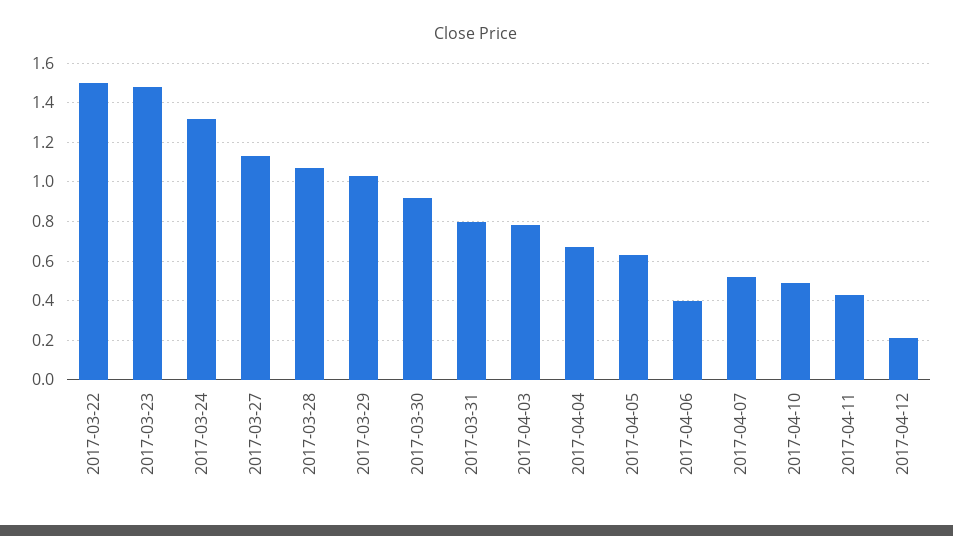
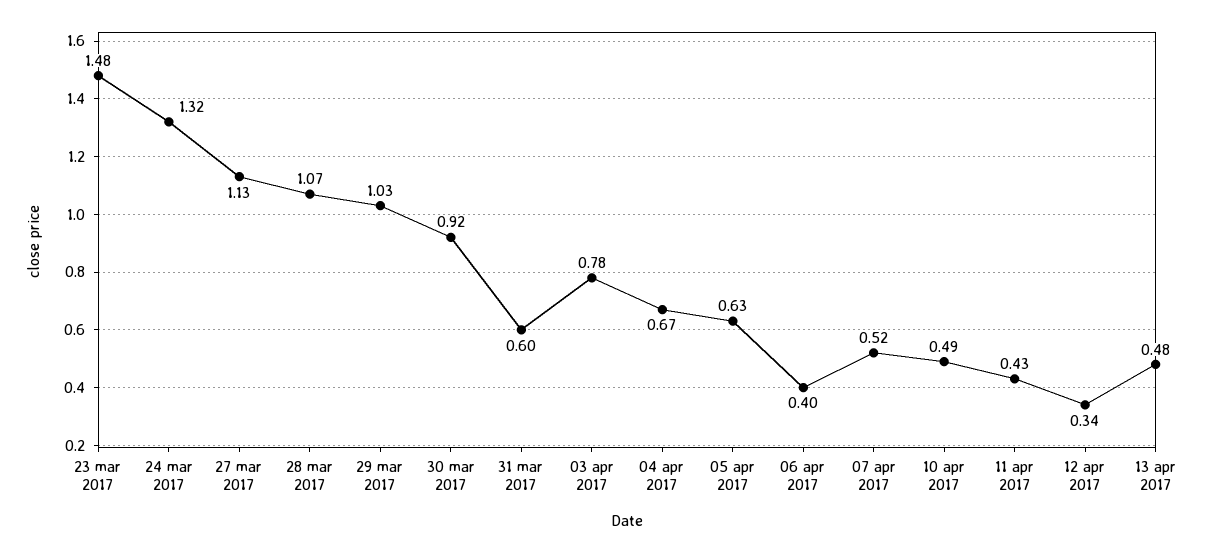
2017-03-22: 1.5 -> none
2017-03-31: 0.8 -> 0.6
2017-04-12: 0.2 -> 0.34
13 apr 2017: none -> 0.48

